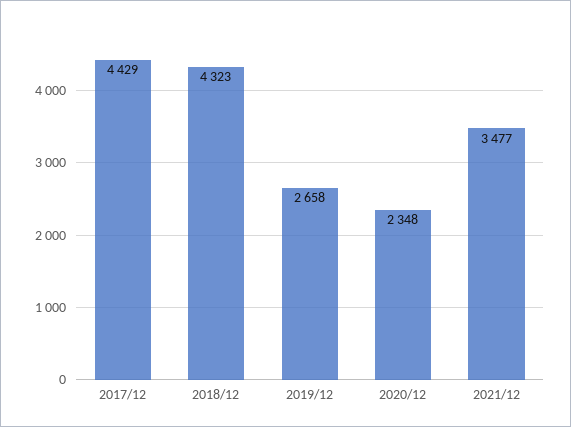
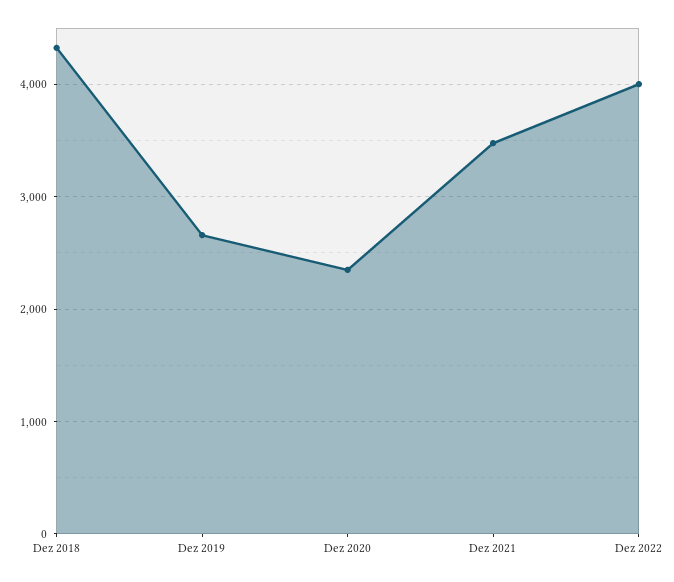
2017/12: 4429 -> none
Dez 2022: none -> 4000

